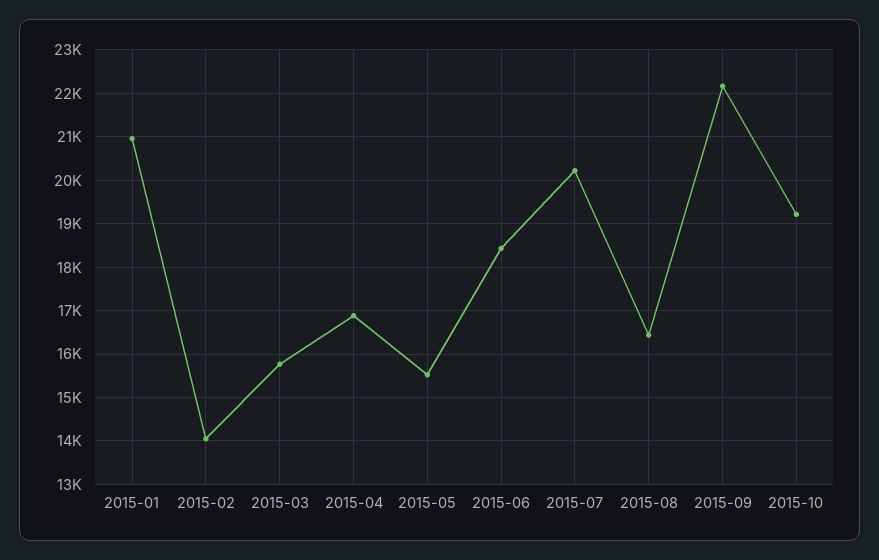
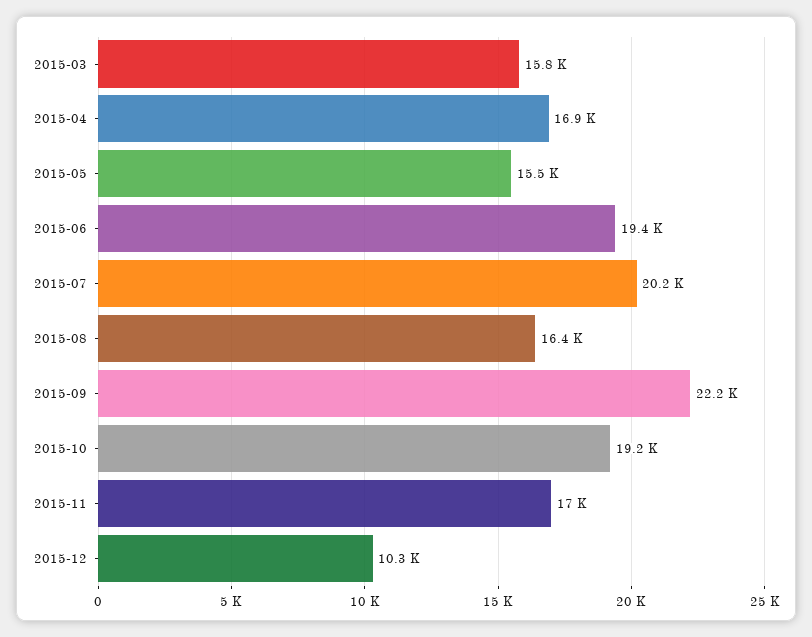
2015-01: 21000 -> none
2015-02: 14000 -> none
2015-06: 18400 -> 19400
2015-11: none -> 17000
2015-12: none -> 10300

